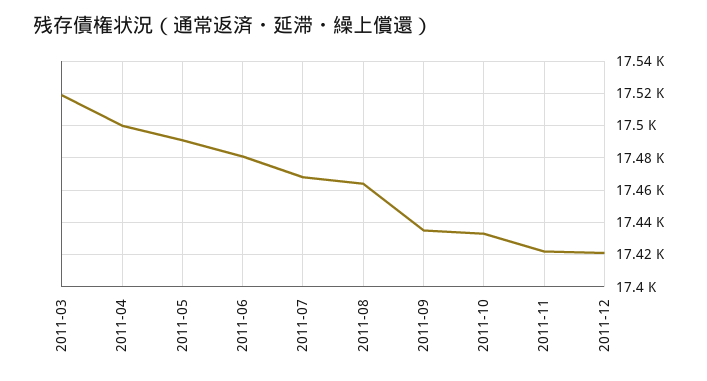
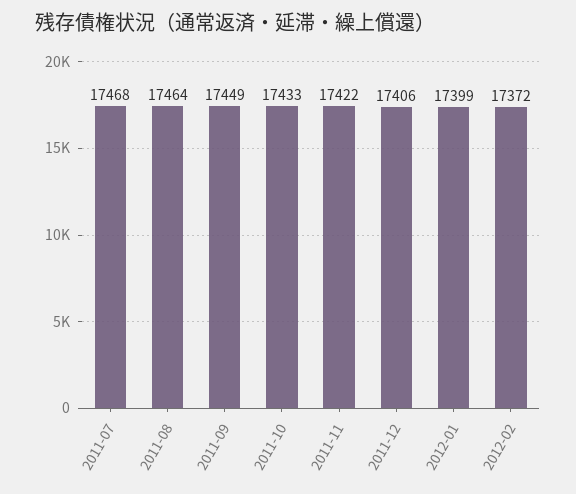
2011-03: 17520 -> none
2011-04: 17500 -> none
2011-05: 17490 -> none
2011-06: 17480 -> none
2011-09: 17435 -> 17449
2011-12: 17420 -> 17406
2012-01: none -> 17399
2012-02: none -> 17372

